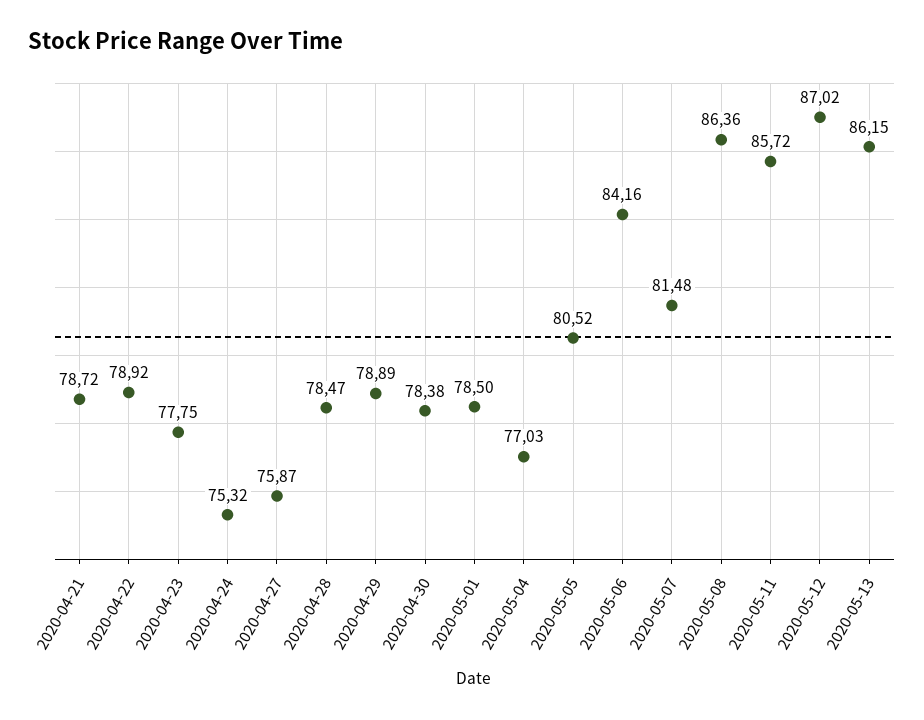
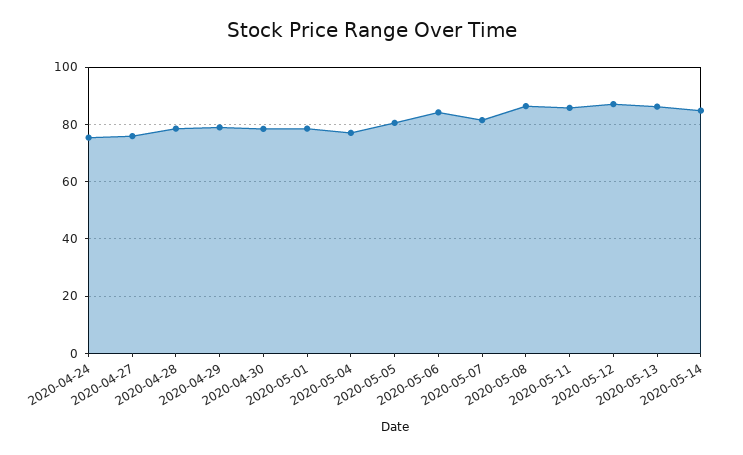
2020-04-21: 78.72 -> none
2020-04-22: 78.92 -> none
2020-04-23: 77.75 -> none
2020-05-14: none -> 85

